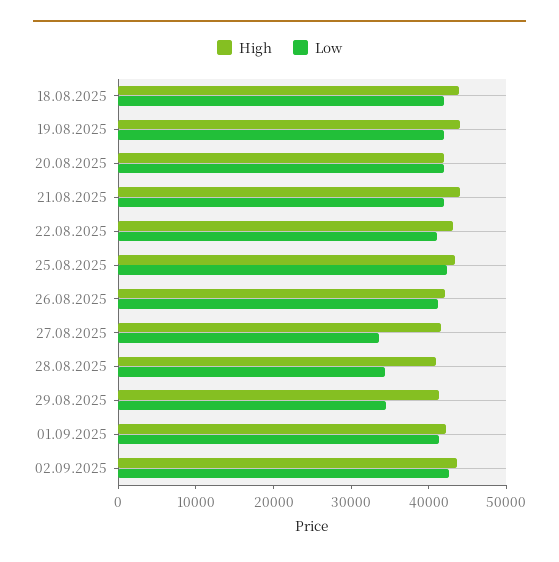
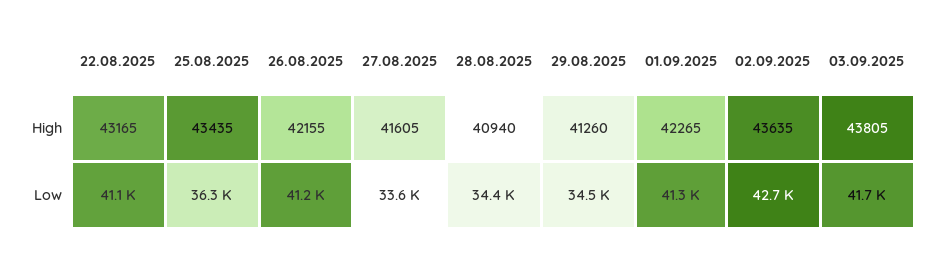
High, 18.08.2025: 44000 -> none
Low, 18.08.2025: 42000 -> none
High, 19.08.2025: 44000 -> none
Low, 19.08.2025: 42000 -> none
High, 20.08.2025: 42000 -> none
Low, 20.08.2025: 42000 -> none
High, 21.08.2025: 44000 -> none
Low, 21.08.2025: 42000 -> none
Low, 25.08.2025: 42000 -> 36300
High, 03.09.2025: none -> 43805
Low, 03.09.2025: none -> 41700

